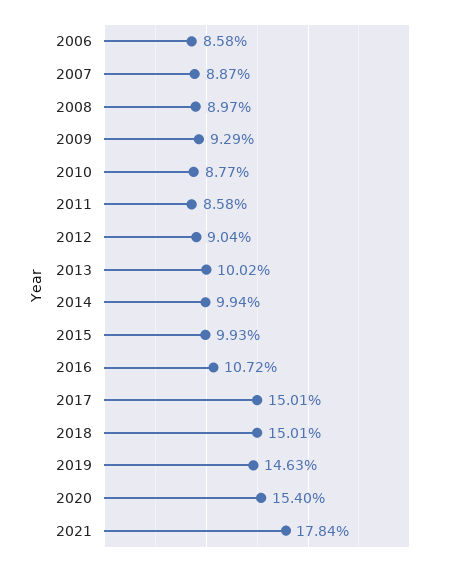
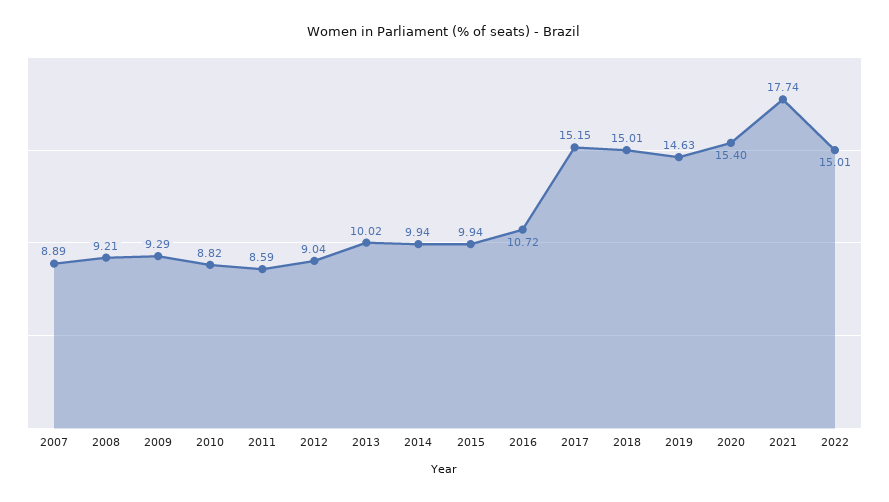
2006: 8.58 -> none
2007: 8.87 -> 8.89
2008: 8.97 -> 9.21
2010: 8.77 -> 8.82
2011: 8.58 -> 8.59
2015: 9.93 -> 9.94
2017: 15.01 -> 15.15
2021: 17.84 -> 17.74
2022: none -> 15.01

